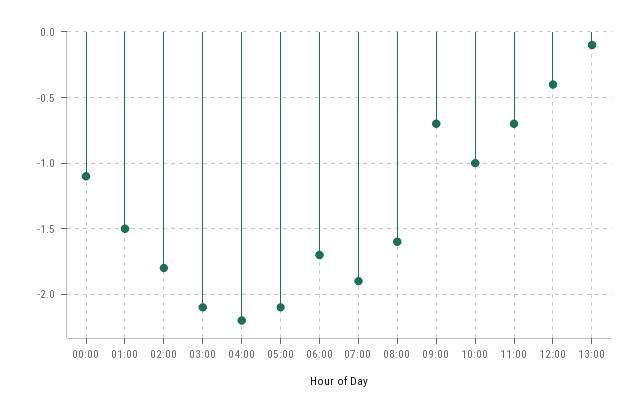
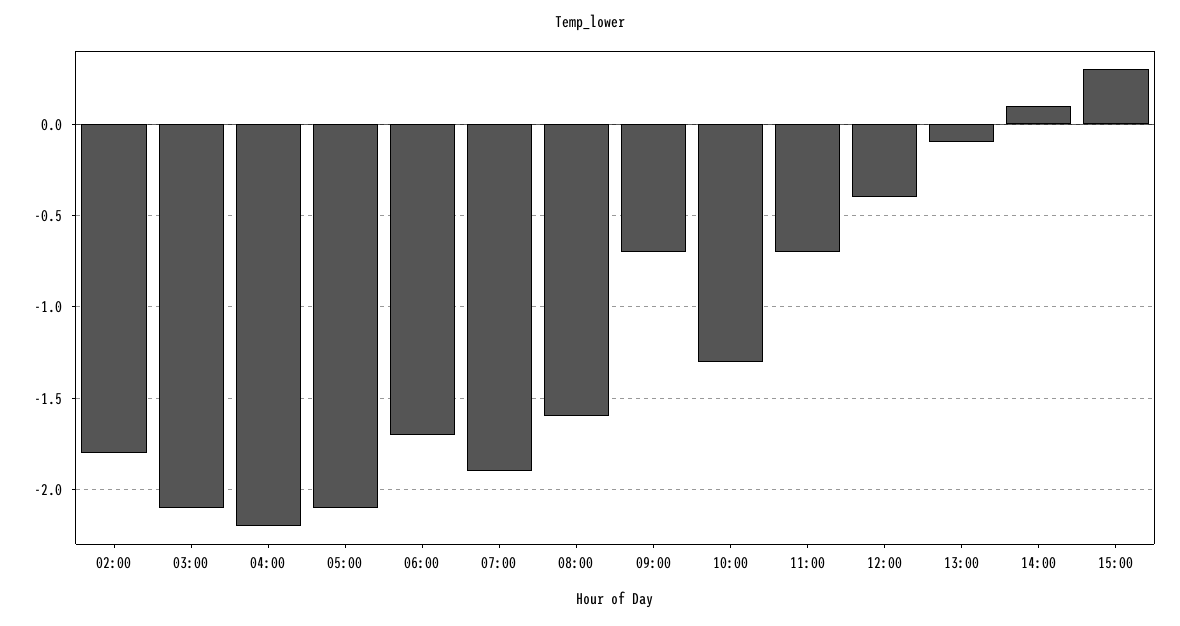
00:00: -1.1 -> none
01:00: -1.5 -> none
10:00: -1 -> -1.3
14:00: none -> 0.1
15:00: none -> 0.3

